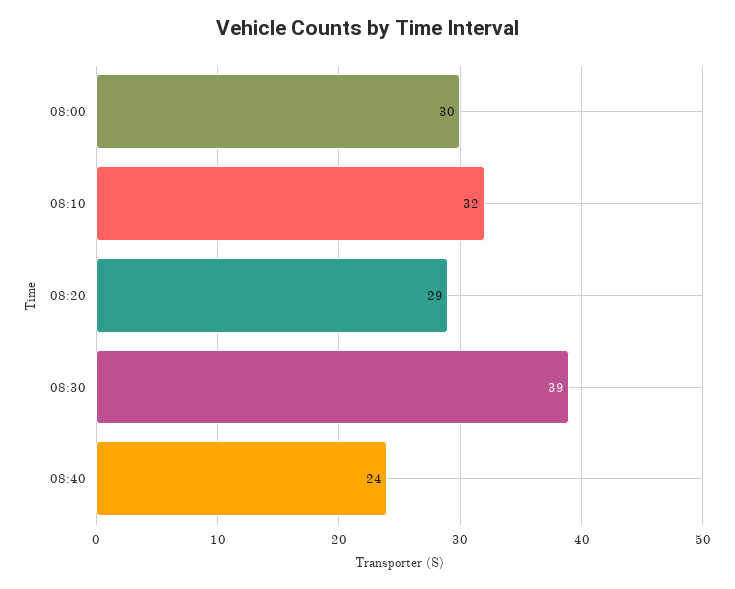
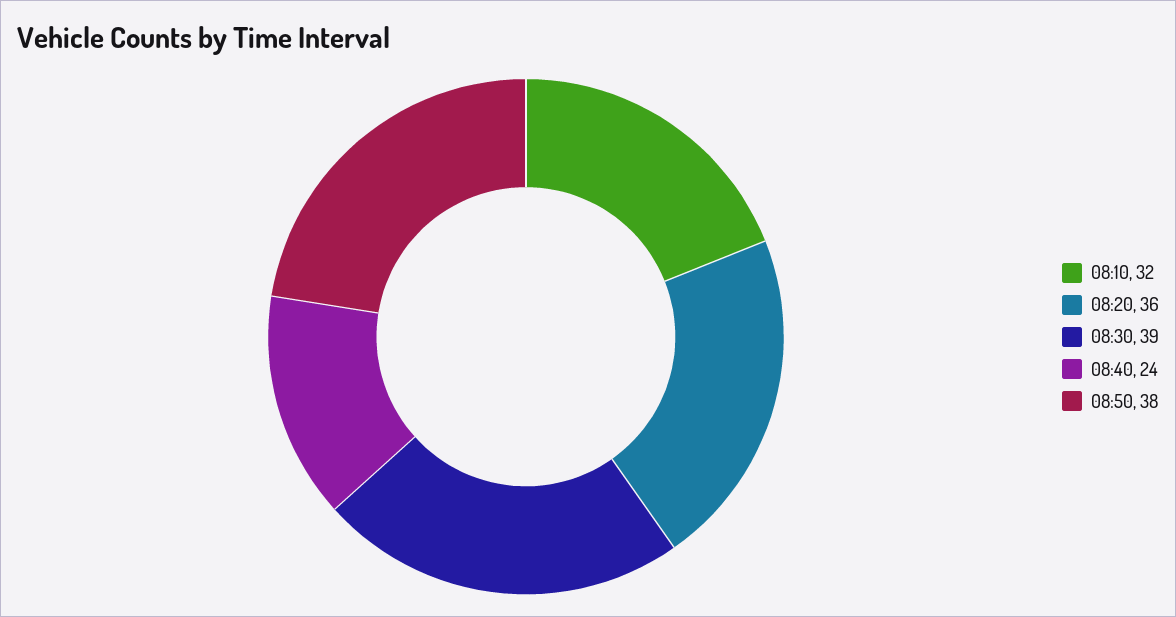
08:00: 30 -> none
08:20: 29 -> 36
08:50: none -> 38

